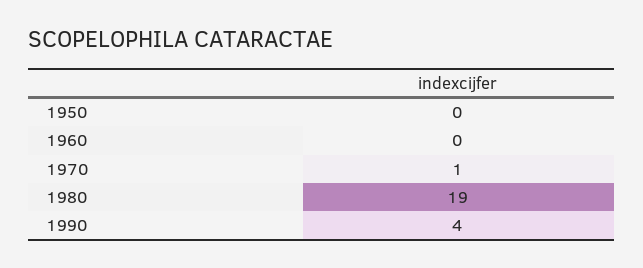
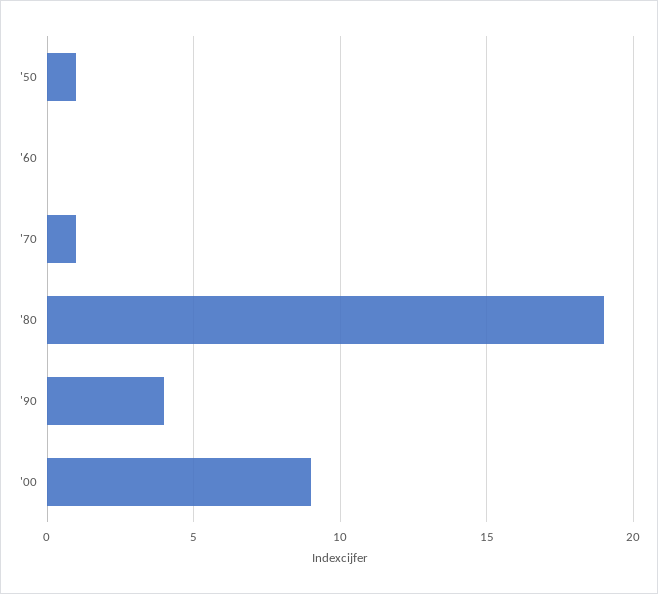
1950: 0 -> 1
'00: none -> 9

